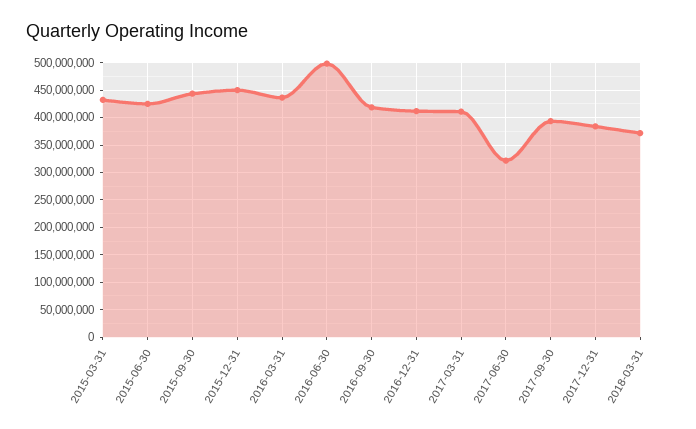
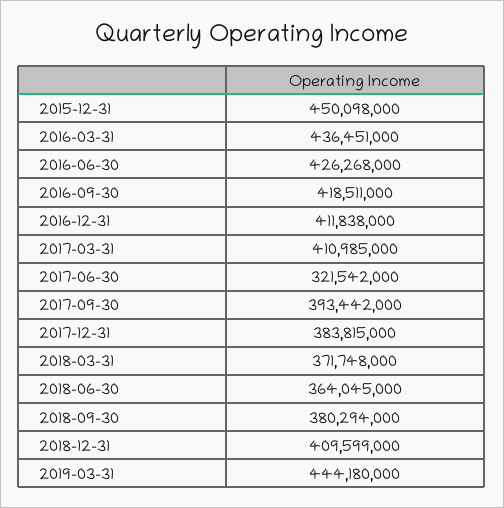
2015-03-31: 425000000 -> none
2015-06-30: 425000000 -> none
2015-09-30: 450000000 -> none
2016-06-30: 500000000 -> 426268000
2018-06-30: none -> 364045000
2018-09-30: none -> 380294000
2018-12-31: none -> 409599000
2019-03-31: none -> 444180000

